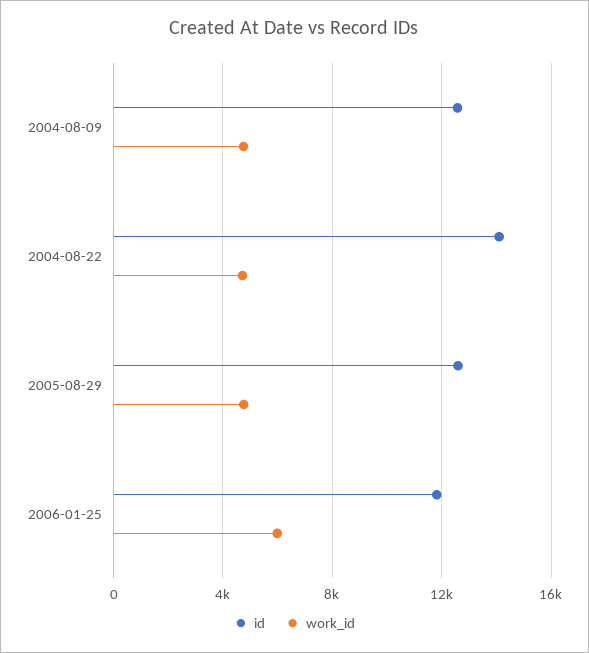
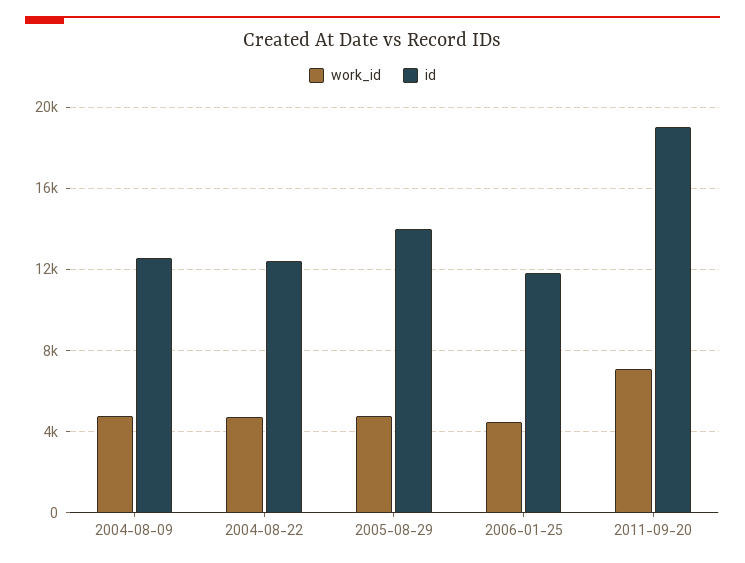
id, 2004-08-22: 14000 -> 12500
id, 2005-08-29: 12500 -> 14000
work_id, 2006-01-25: 6000 -> 4500
work_id, 2011-09-20: none -> 7000
id, 2011-09-20: none -> 19000

